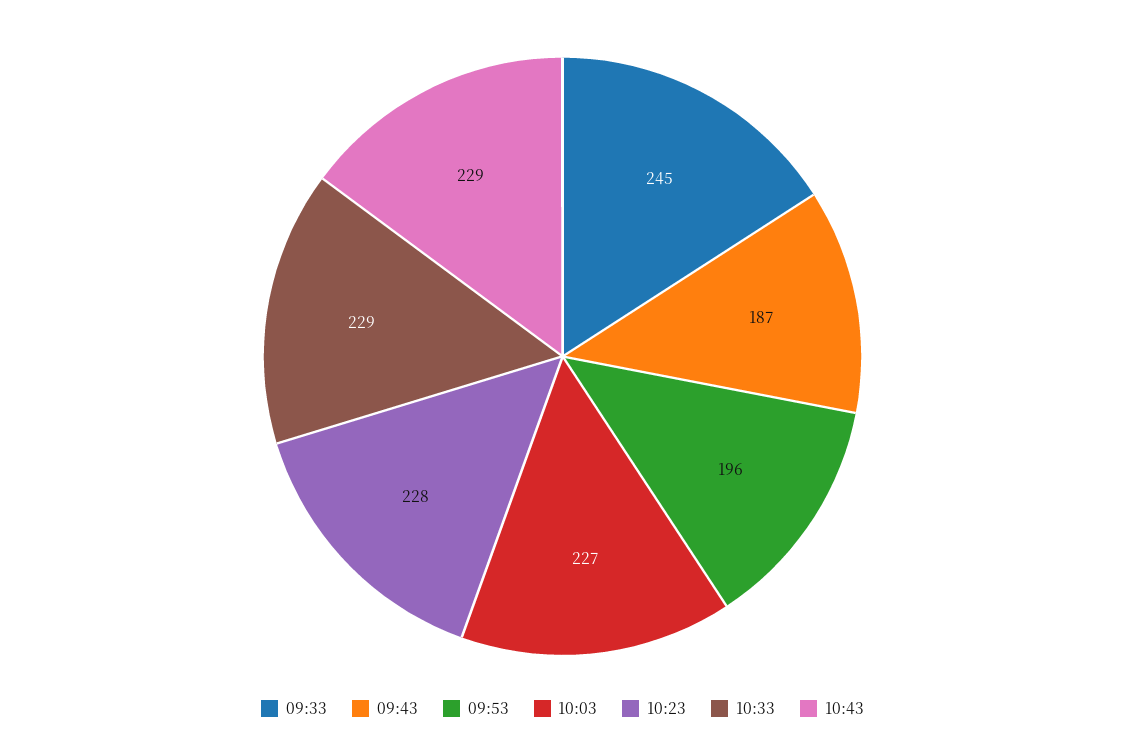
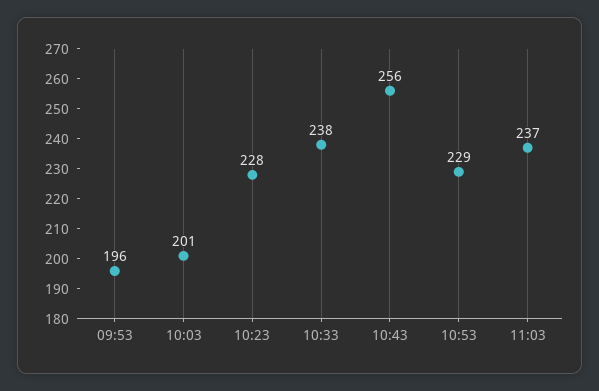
09:33: 245 -> none
09:43: 187 -> none
10:03: 227 -> 201
10:33: 229 -> 238
10:43: 229 -> 256
10:53: none -> 229
11:03: none -> 237

